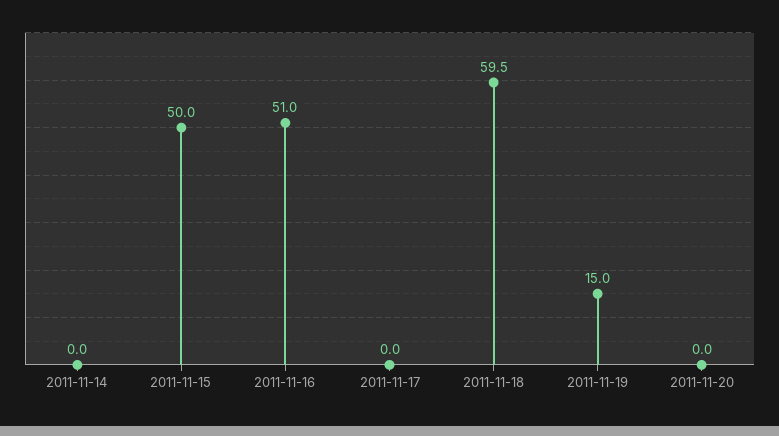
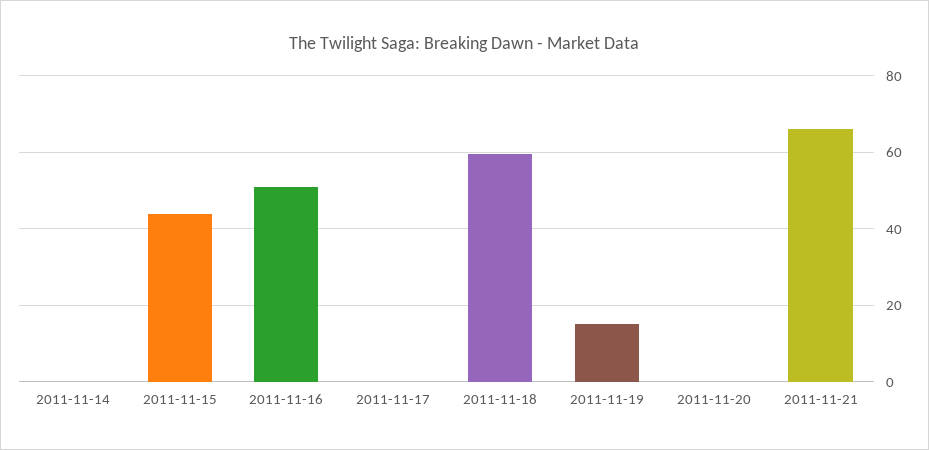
2011-11-15: 50 -> 44
2011-11-21: none -> 66

